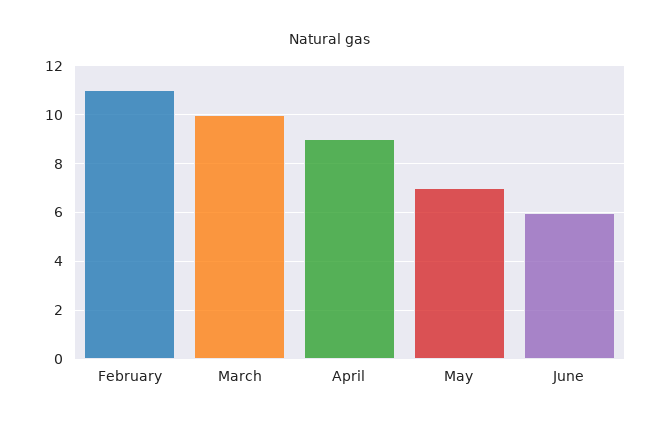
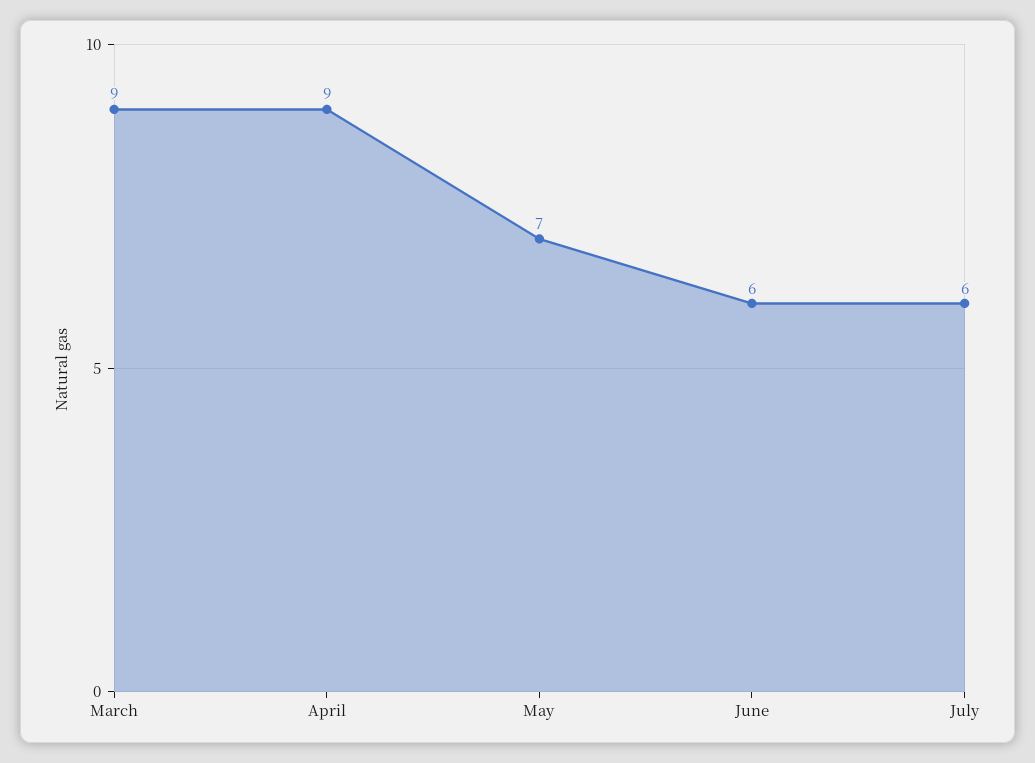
February: 11 -> none
March: 10 -> 9
July: none -> 6

